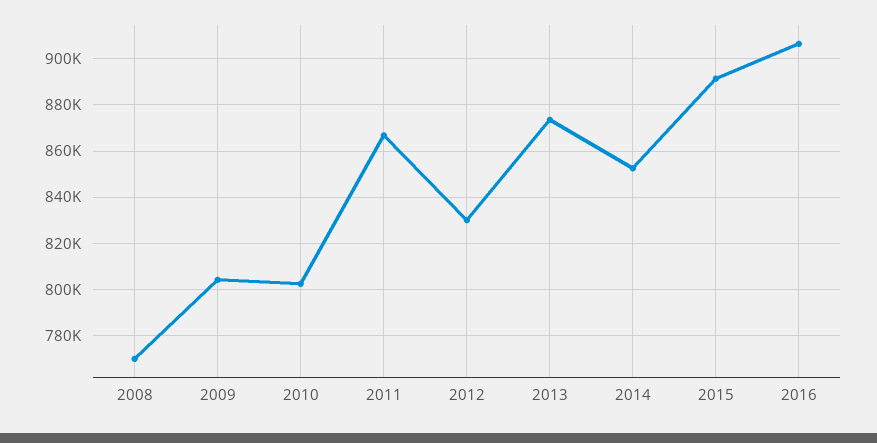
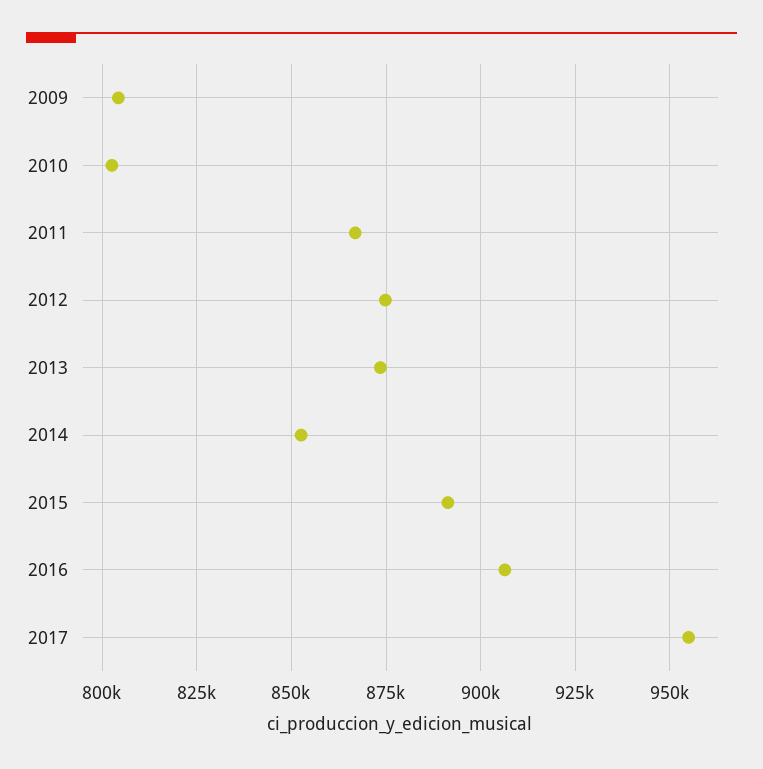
2008: 770000 -> none
2012: 830000 -> 875000
2017: none -> 955000

